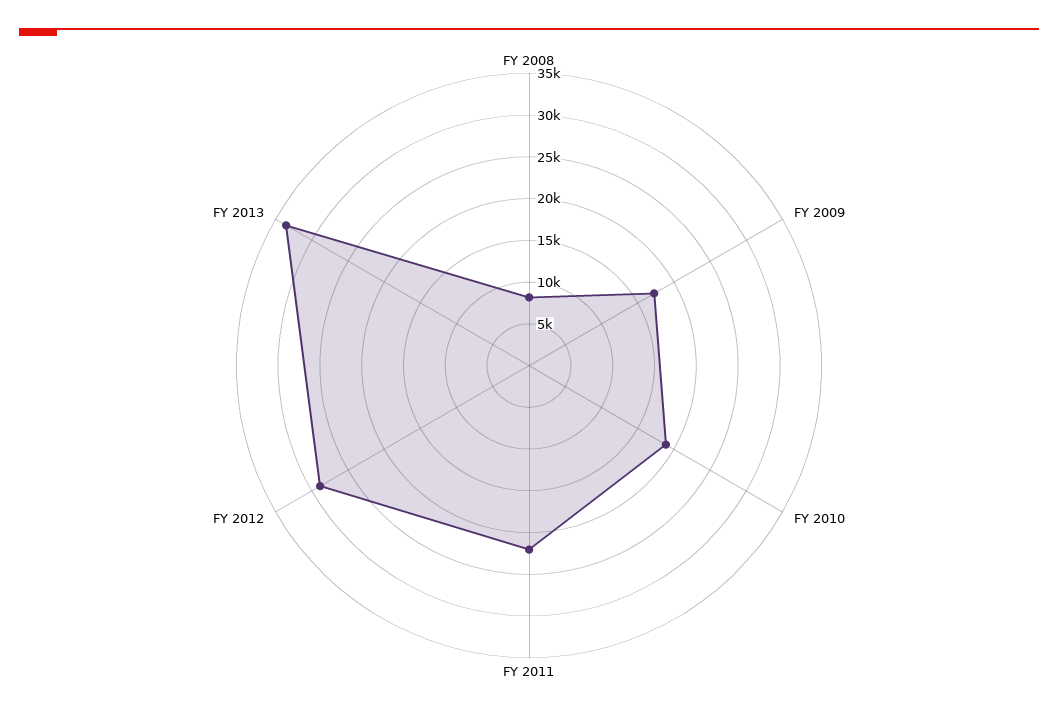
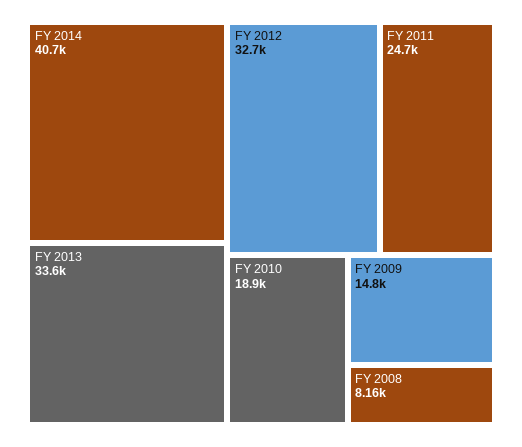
FY 2009: 17000 -> 14800
FY 2011: 22000 -> 24700
FY 2012: 29000 -> 32700
FY 2014: none -> 40700

